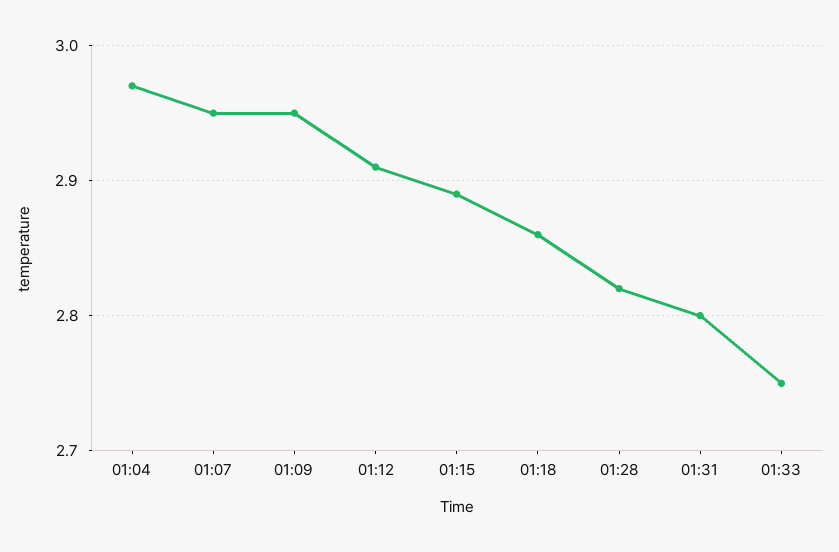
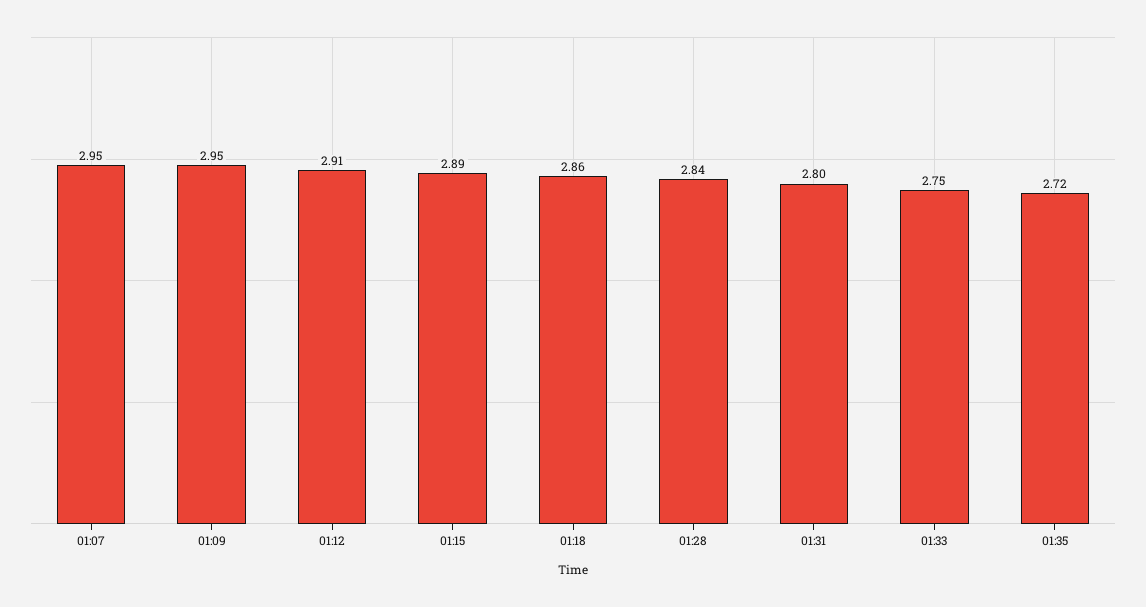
01:04: 2.97 -> none
01:28: 2.82 -> 2.84
01:35: none -> 2.72

